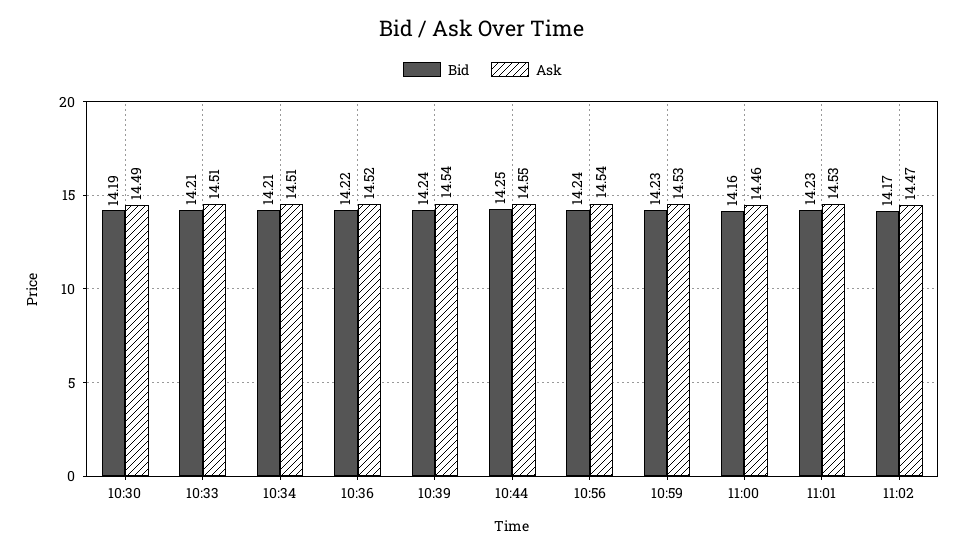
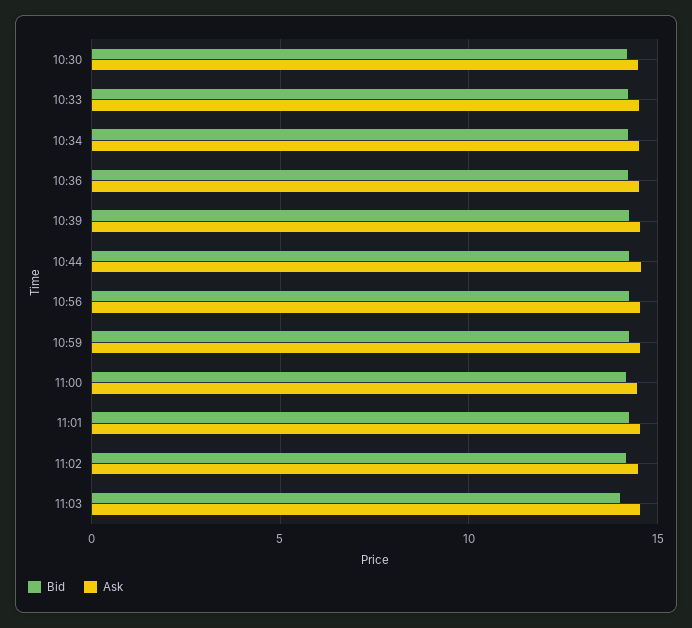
Bid, 11:03: none -> 14
Ask, 11:03: none -> 14.5

